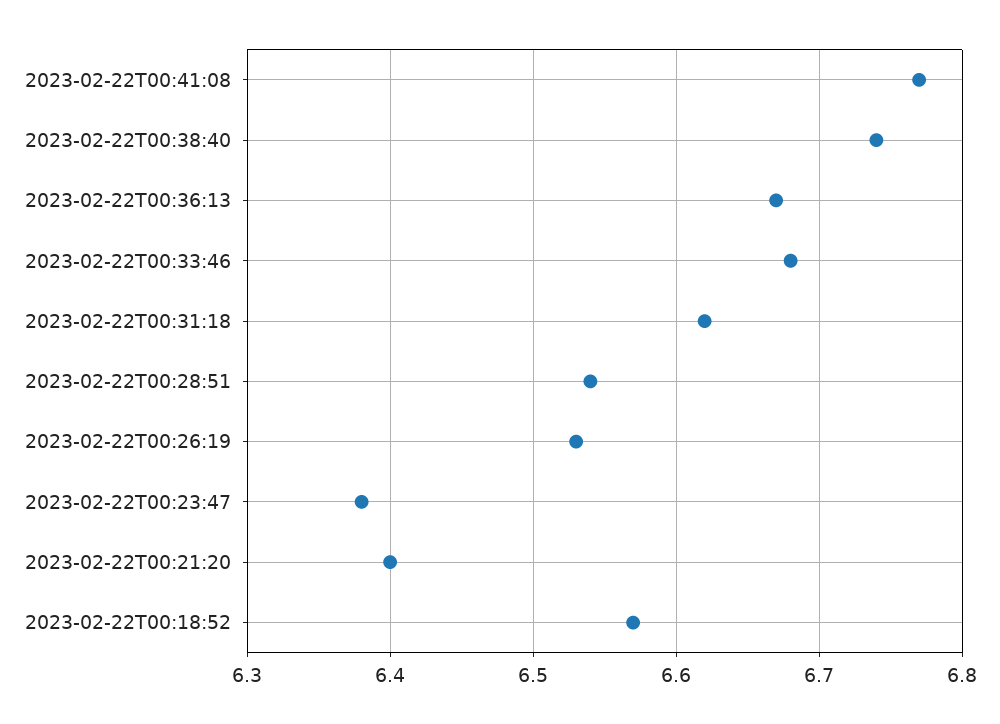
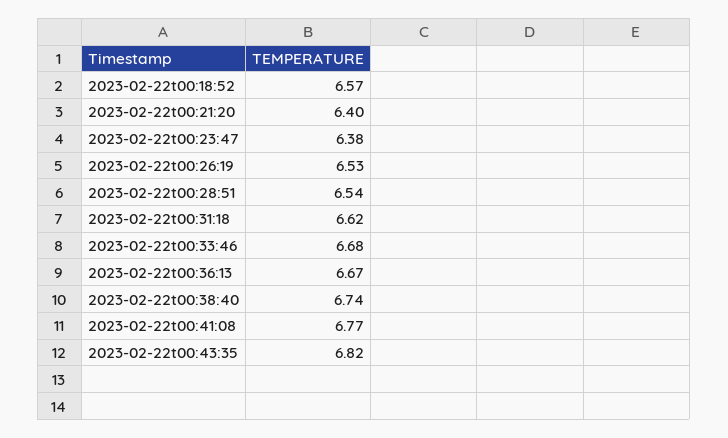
2023-02-22t00:43:35: none -> 6.82

